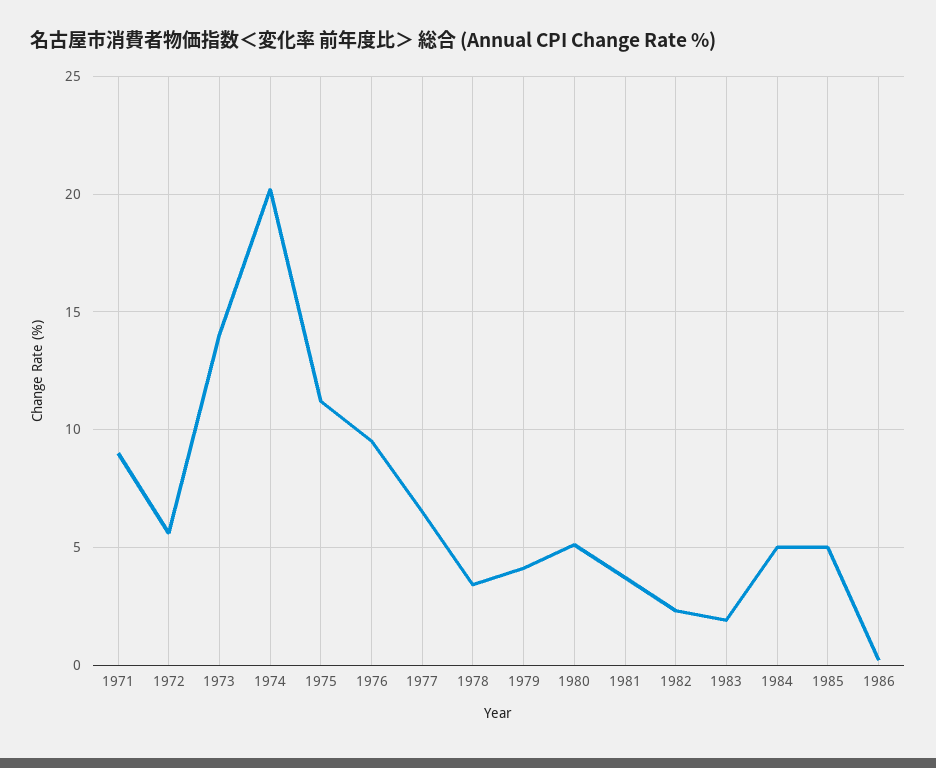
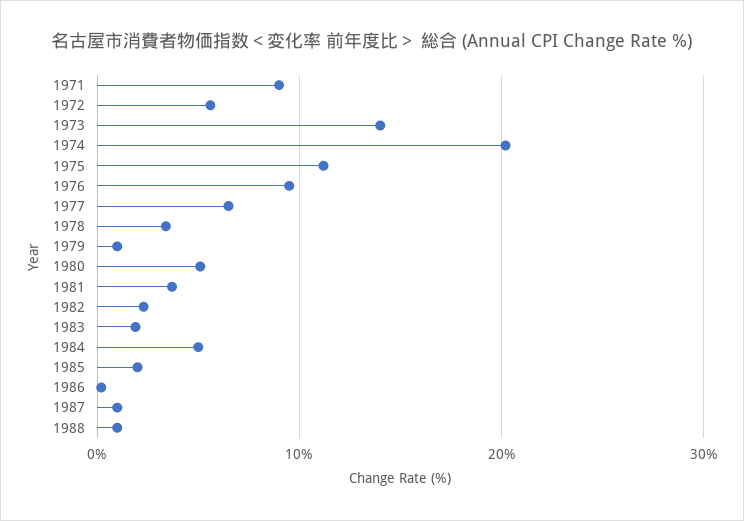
1979: 4 -> 1
1985: 5 -> 2
1987: none -> 1
1988: none -> 1

